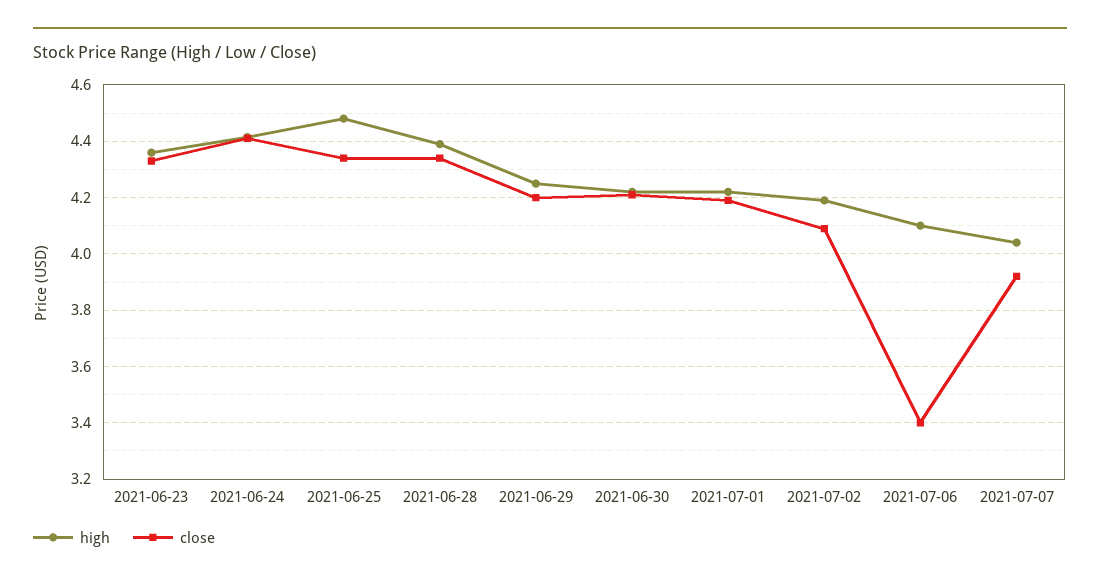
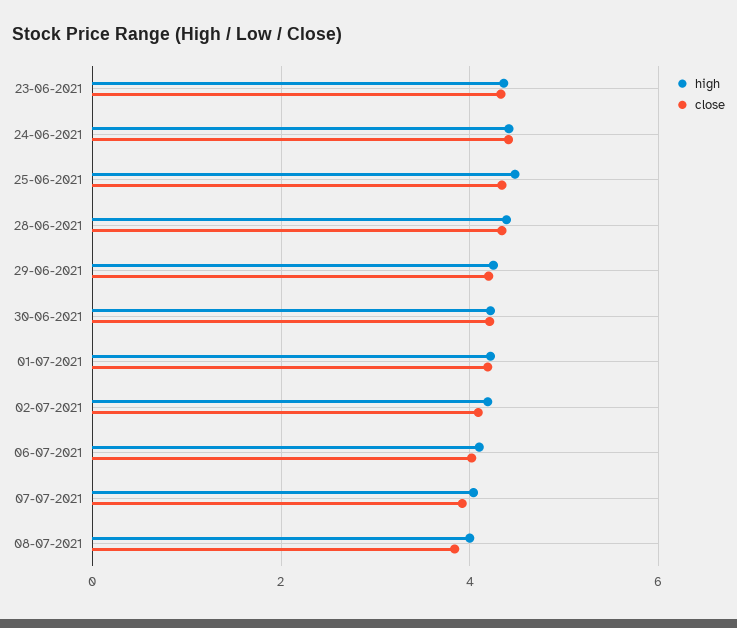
close, 2021-07-06: 3.4 -> 4
high, 08-07-2021: none -> 4
close, 08-07-2021: none -> 3.8

